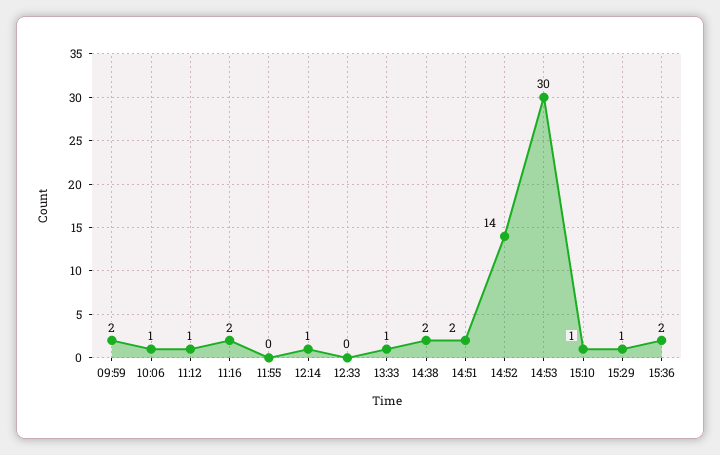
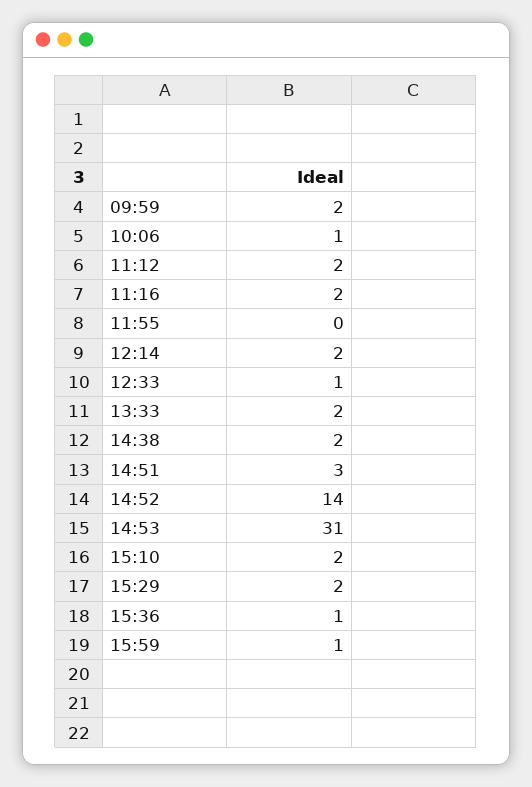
11:12: 1 -> 2
12:14: 1 -> 2
12:33: 0 -> 1
13:33: 1 -> 2
14:51: 2 -> 3
14:53: 30 -> 31
15:10: 1 -> 2
15:29: 1 -> 2
15:36: 2 -> 1
15:59: none -> 1

